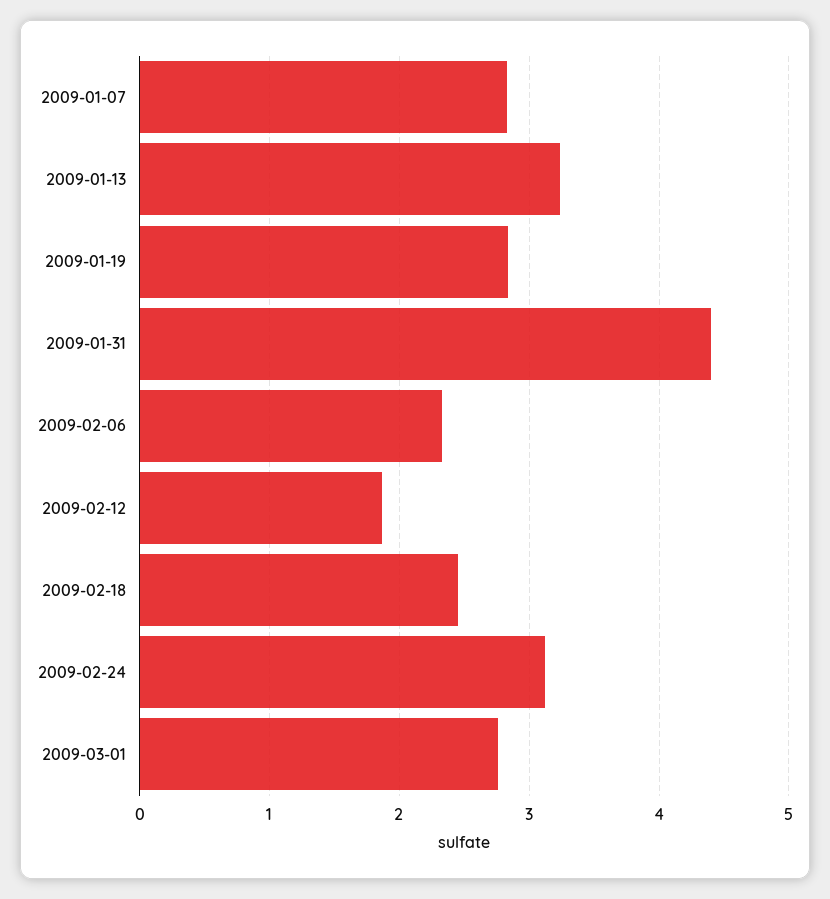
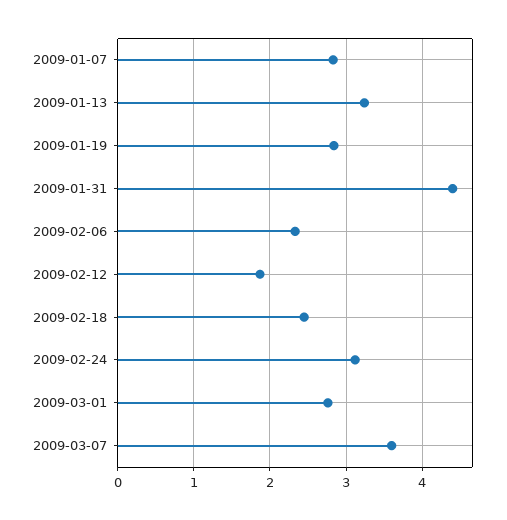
2009-03-07: none -> 3.6

